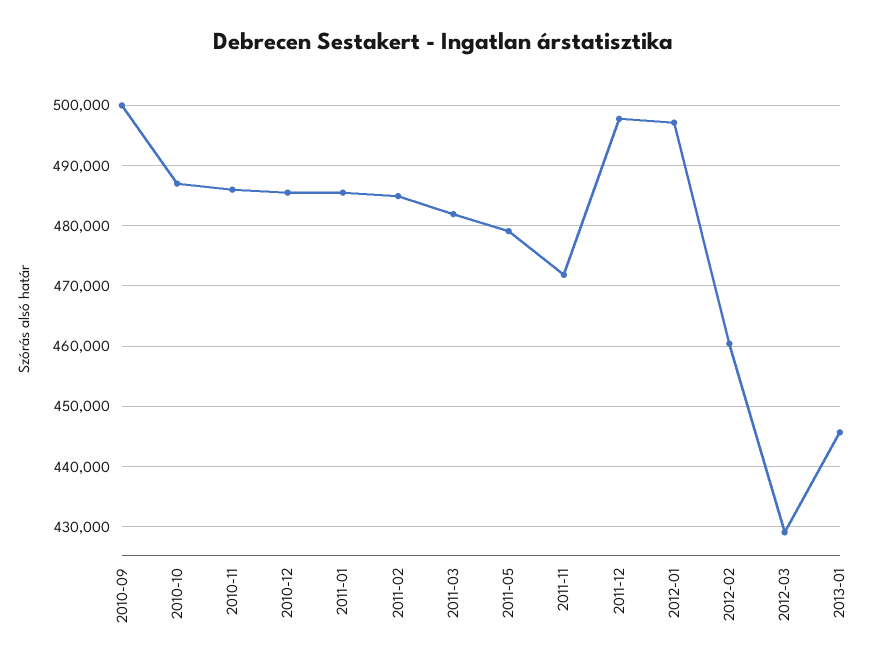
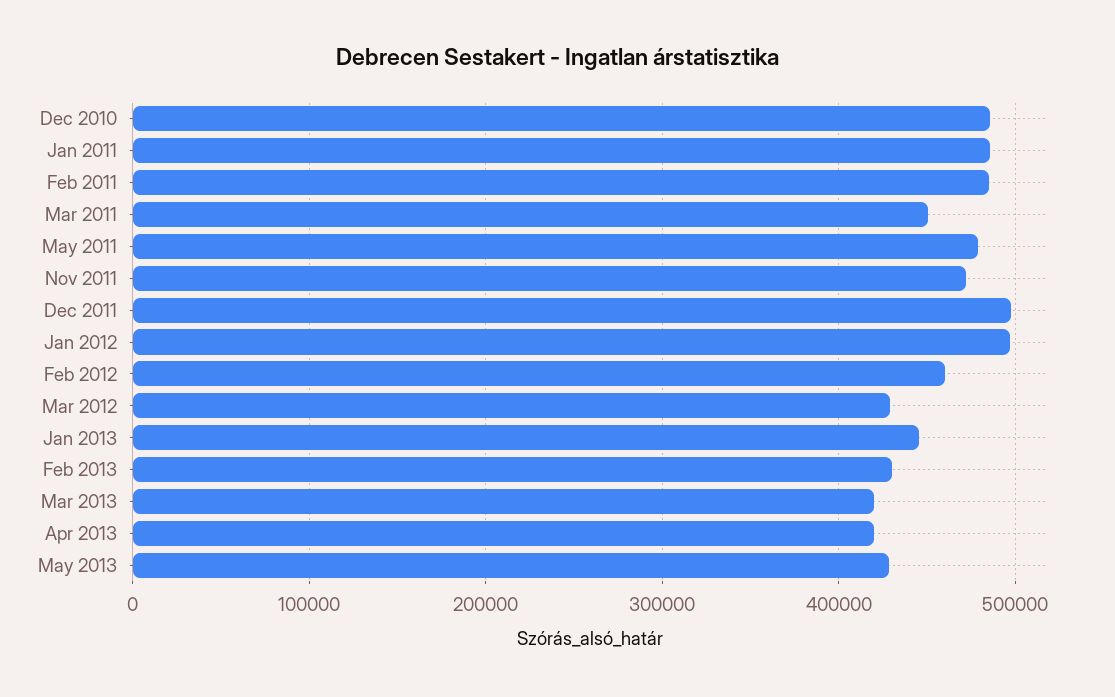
2010-09: 500000 -> none
2010-10: 487000 -> none
2010-11: 486000 -> none
2011-03: 482000 -> 450000
Feb 2013: none -> 430000
Mar 2013: none -> 420000
Apr 2013: none -> 420000
May 2013: none -> 430000

